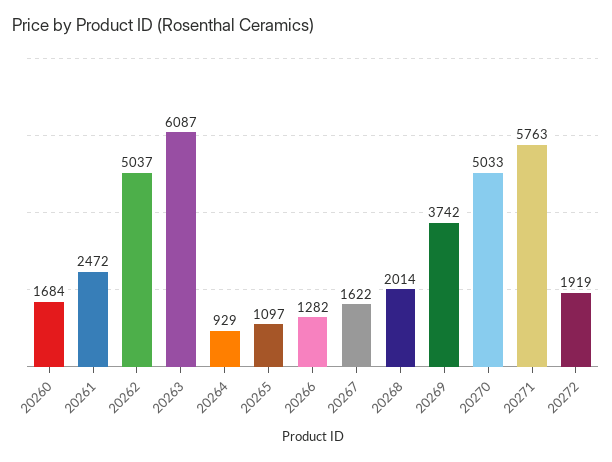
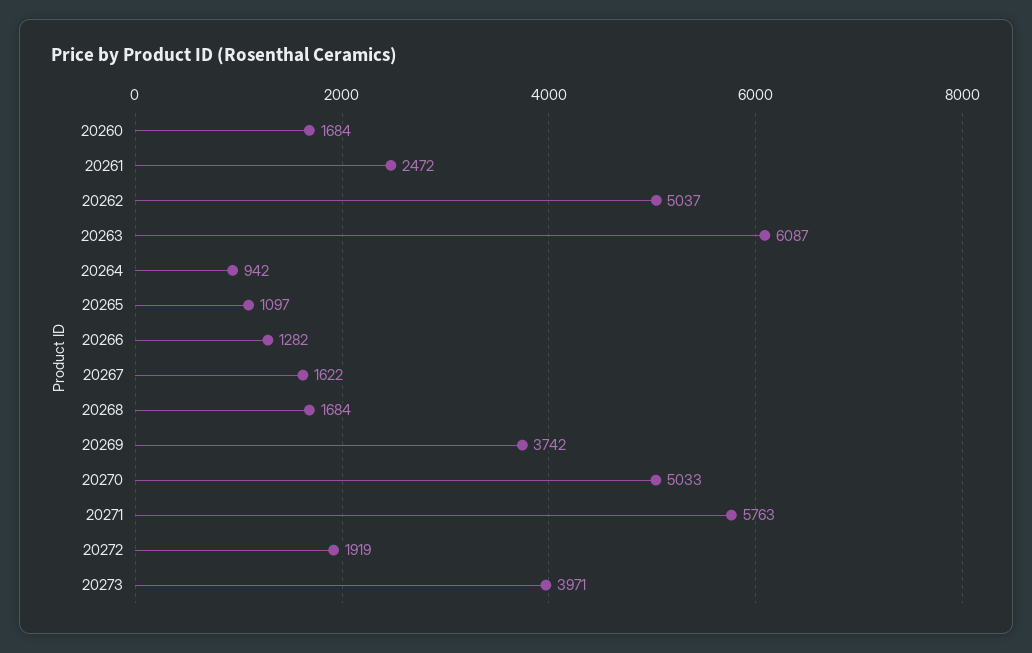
20264: 929 -> 942
20268: 2014 -> 1684
20273: none -> 3971

